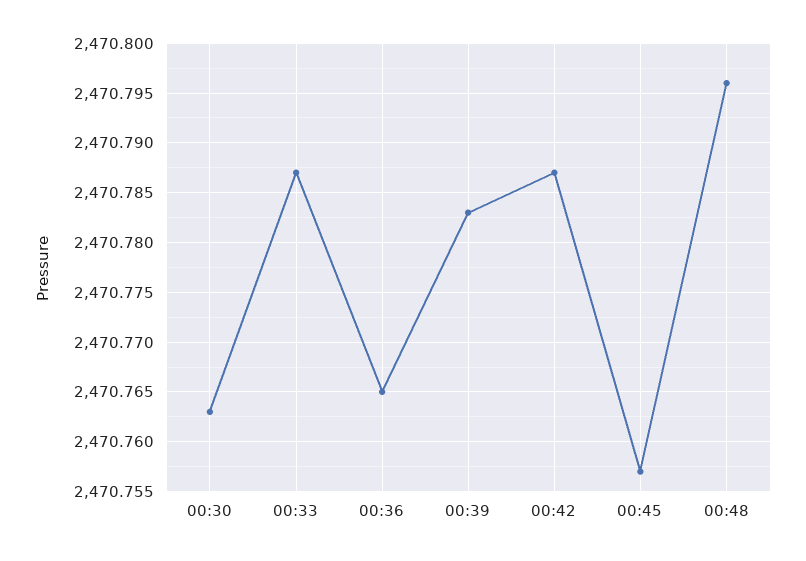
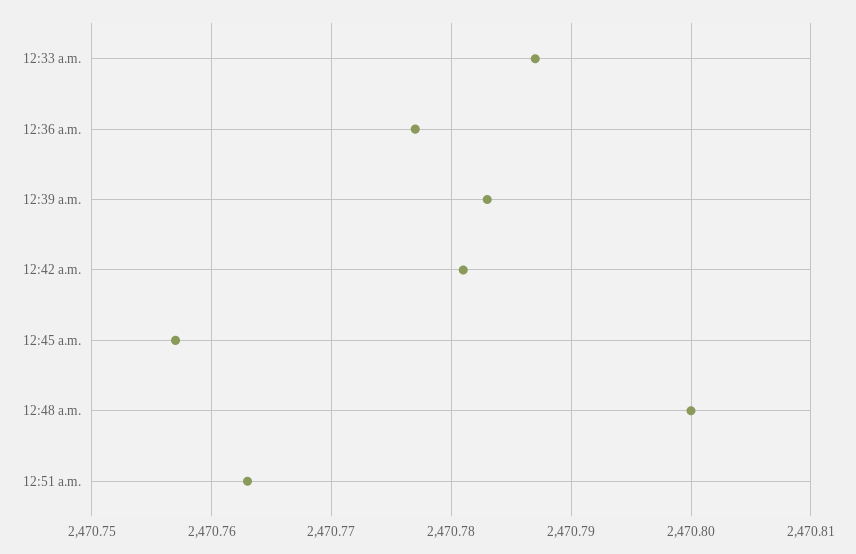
00:30: 2470.763 -> none
00:36: 2470.765 -> 2470.777
00:42: 2470.787 -> 2470.781
00:48: 2470.796 -> 2470.8
12:51 a.m.: none -> 2470.763

